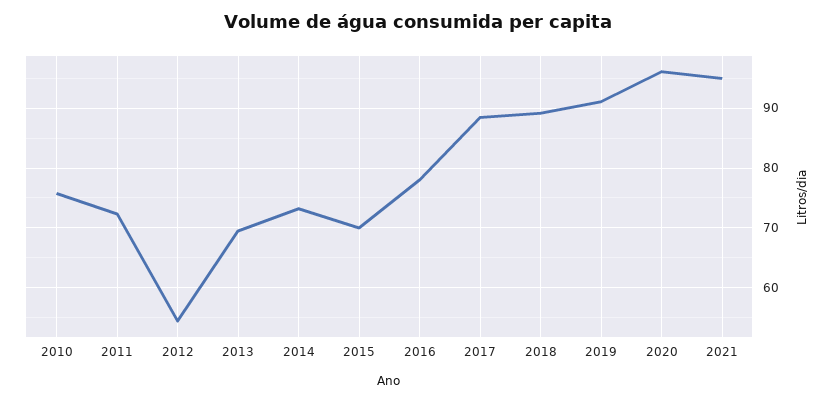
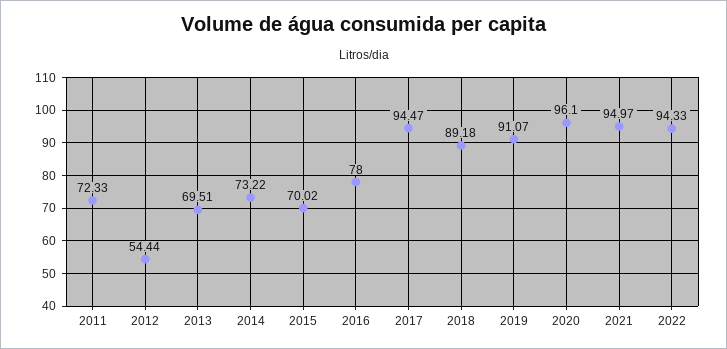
2010: 76 -> none
2017: 88 -> 94.47
2022: none -> 94.33

